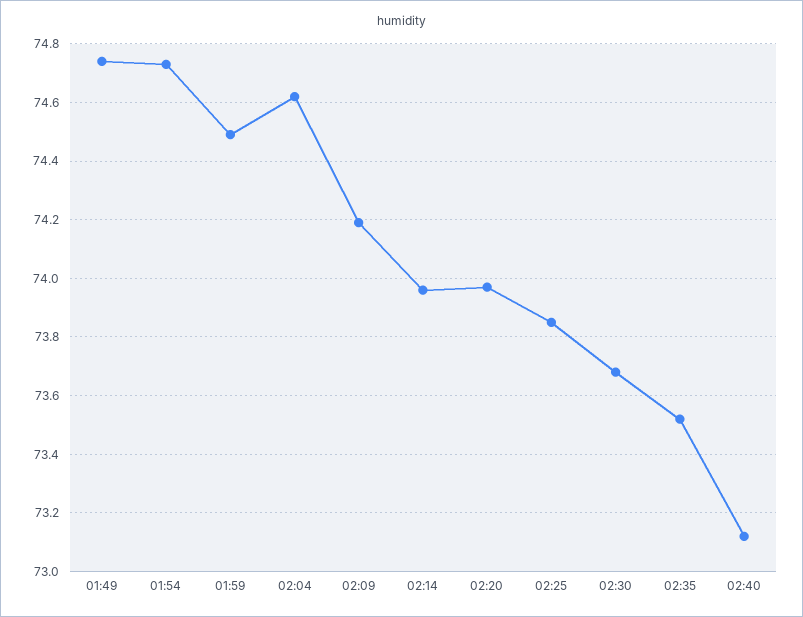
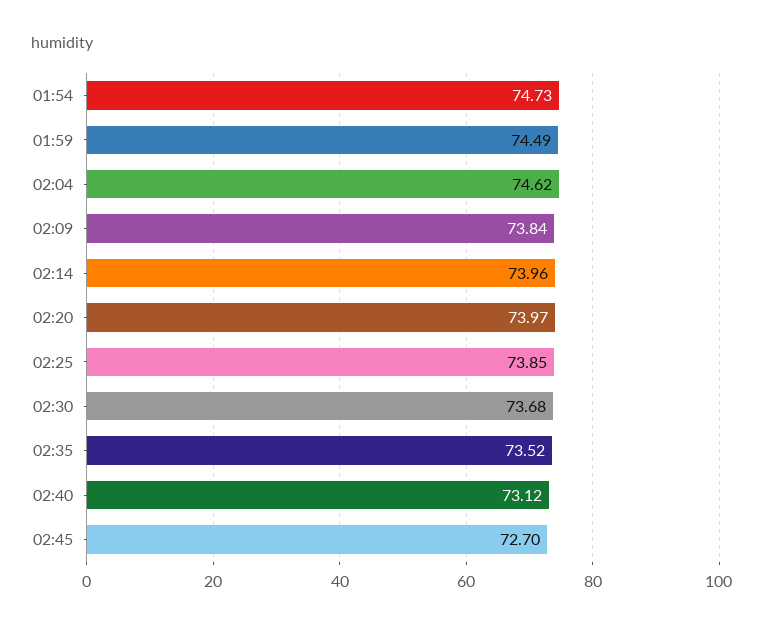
01:49: 74.75 -> none
02:09: 74.2 -> 73.84
02:45: none -> 72.7

